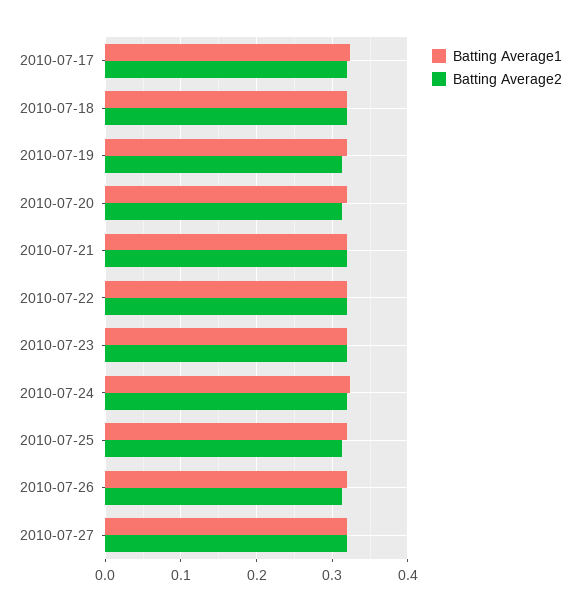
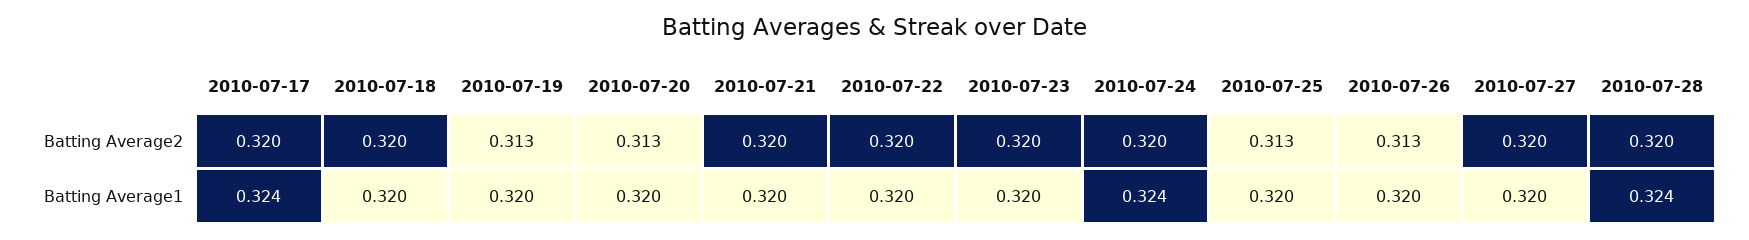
Batting Average2, 2010-07-28: none -> 0.32
Batting Average1, 2010-07-28: none -> 0.324

